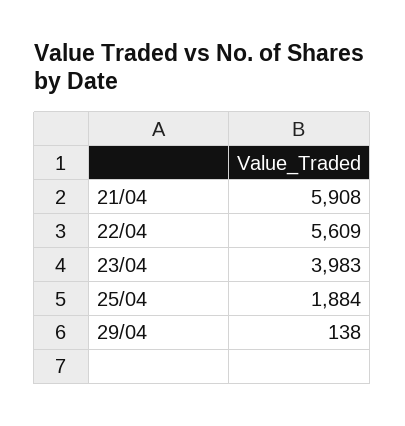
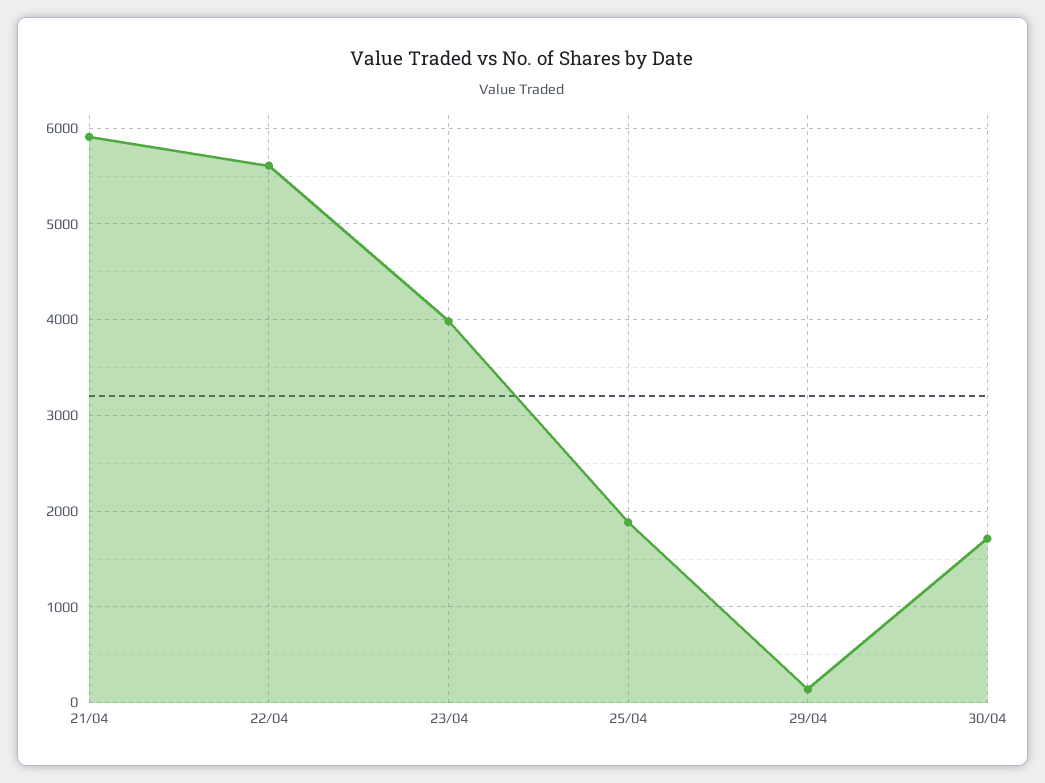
30/04: none -> 1700

